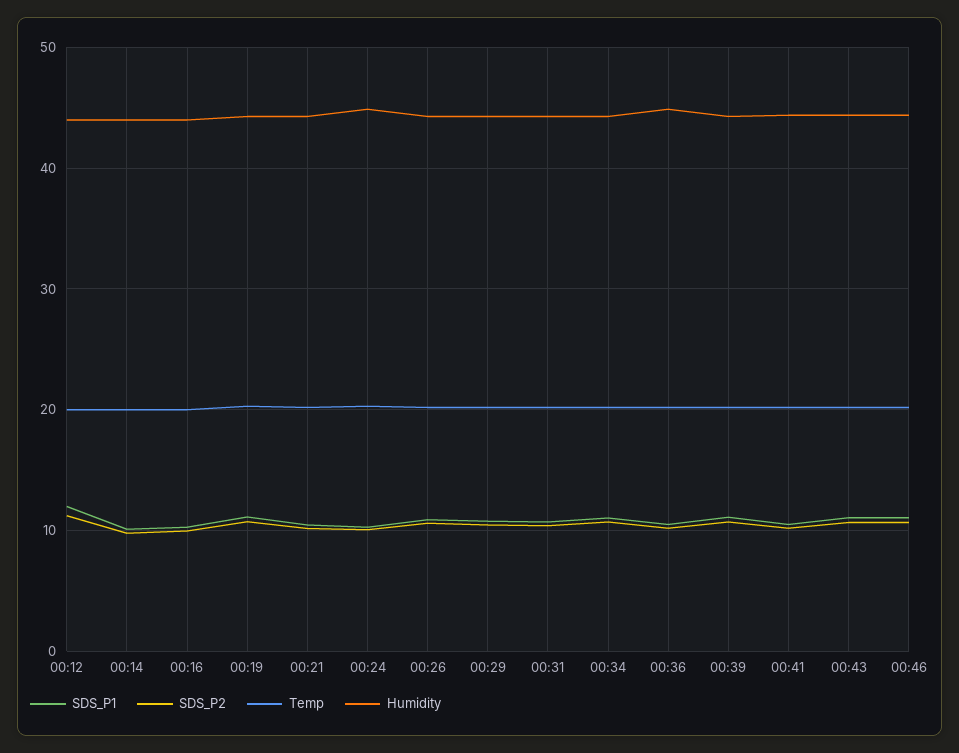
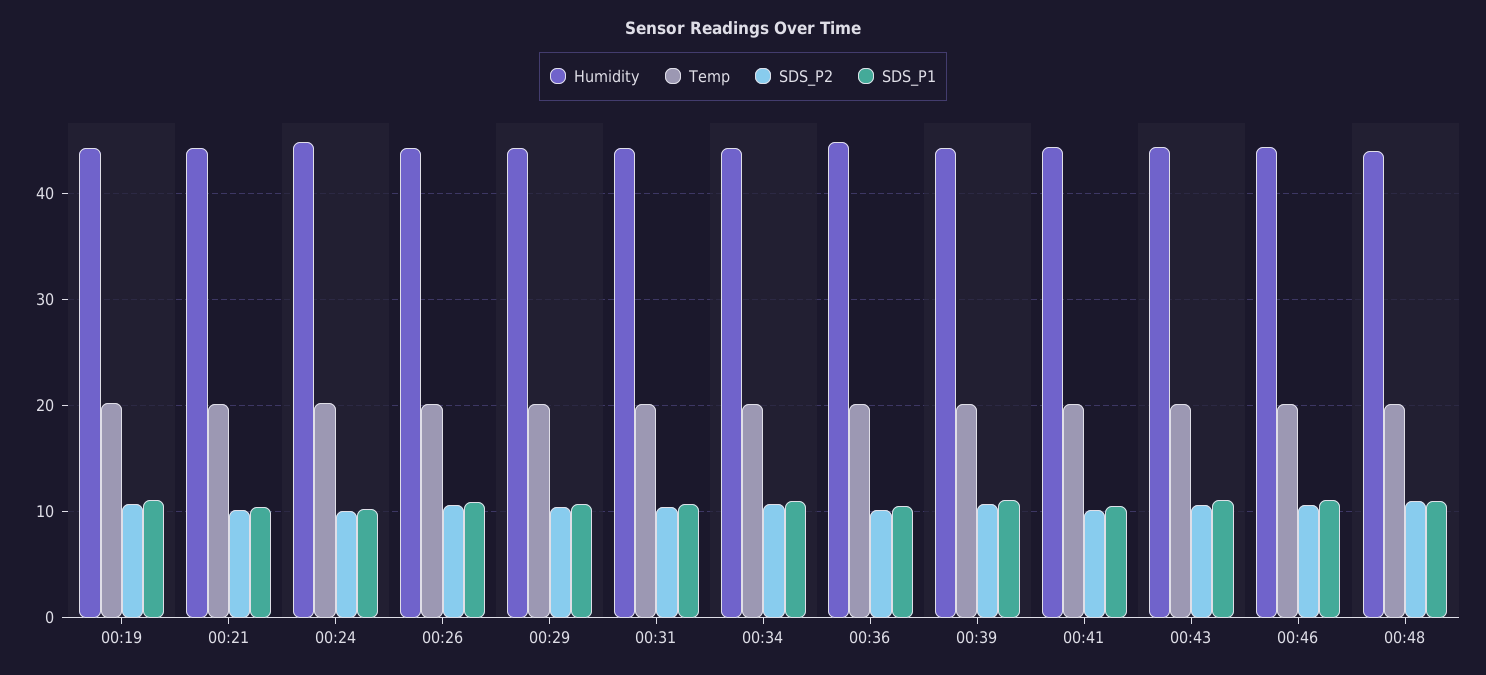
SDS_P1, 00:12: 12 -> none
SDS_P2, 00:12: 11 -> none
Temp, 00:12: 20 -> none
Humidity, 00:12: 44 -> none
SDS_P1, 00:14: 10 -> none
SDS_P2, 00:14: 10 -> none
Temp, 00:14: 20 -> none
Humidity, 00:14: 44 -> none
SDS_P1, 00:16: 10 -> none
SDS_P2, 00:16: 10 -> none
Temp, 00:16: 20 -> none
Humidity, 00:16: 44 -> none
Humidity, 00:48: none -> 44
Temp, 00:48: none -> 20
SDS_P2, 00:48: none -> 11
SDS_P1, 00:48: none -> 11

